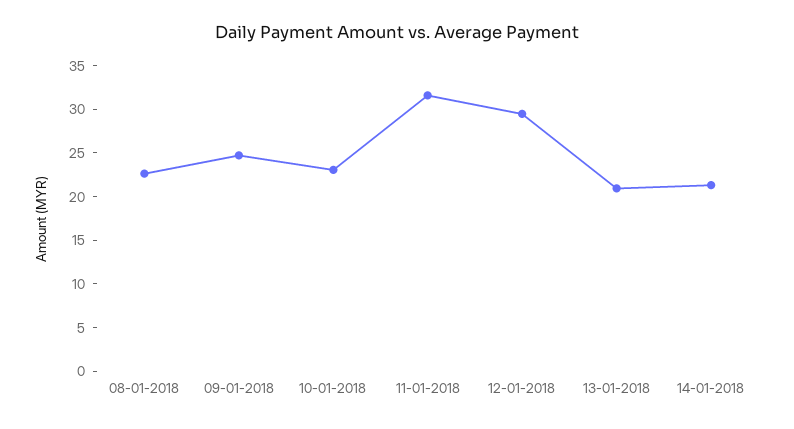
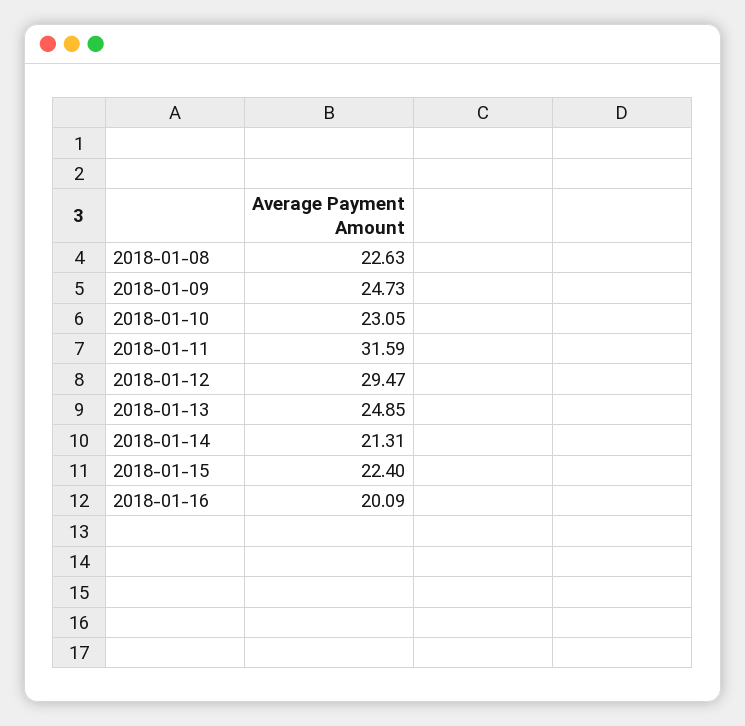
13-01-2018: 21 -> 24.85
2018-01-15: none -> 22.4
2018-01-16: none -> 20.09

